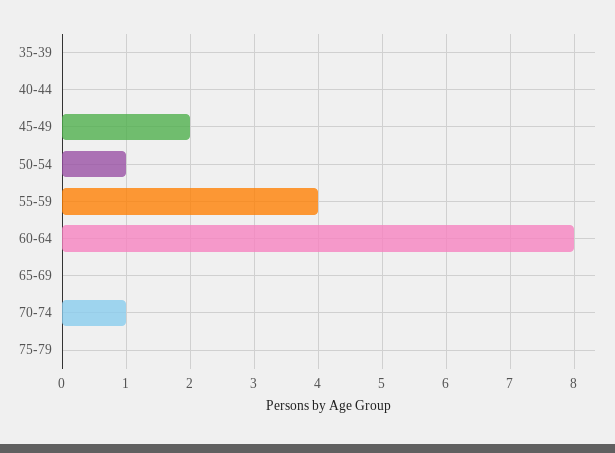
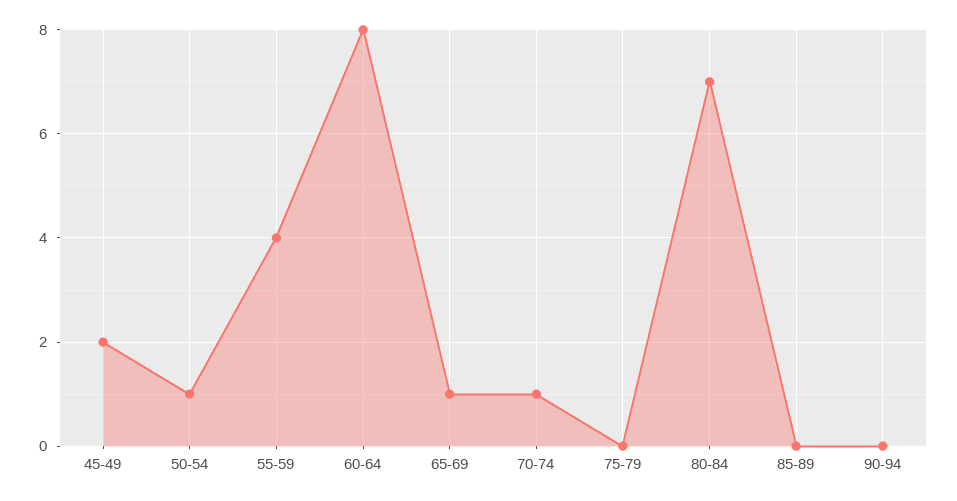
35-39: 0 -> none
40-44: 0 -> none
65-69: 0 -> 1
80-84: none -> 7
85-89: none -> 0
90-94: none -> 0

